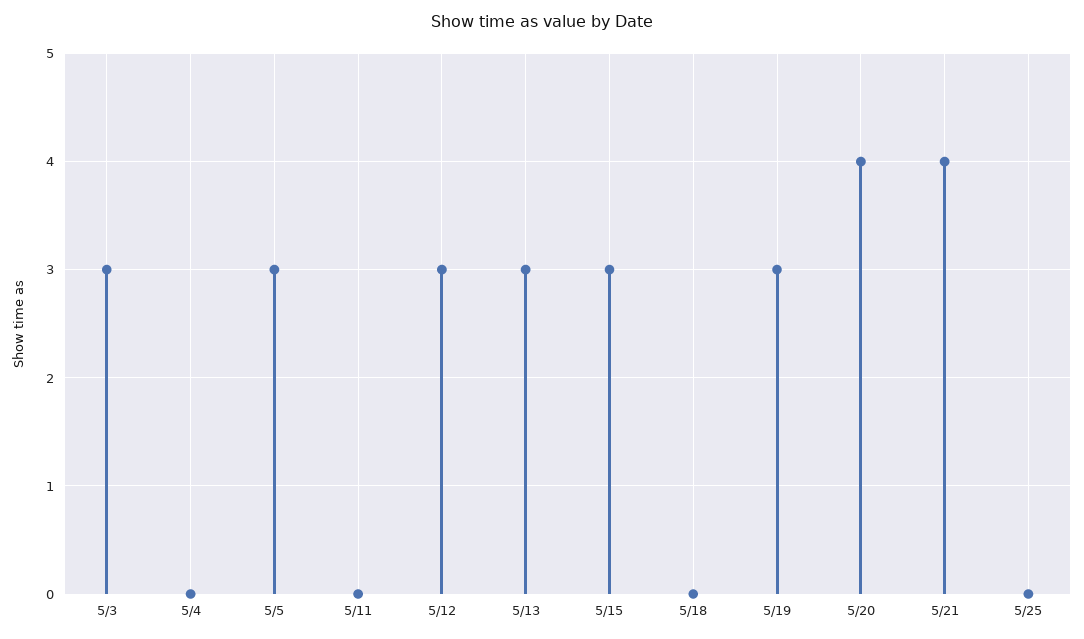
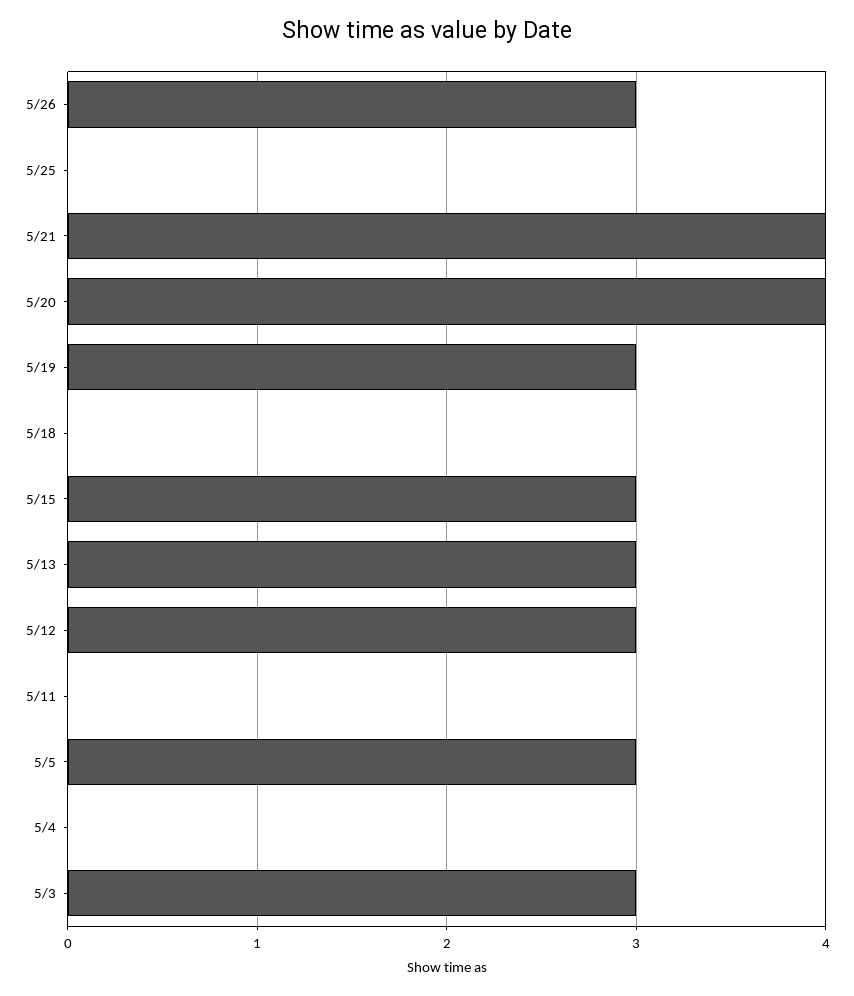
5/26: none -> 3

